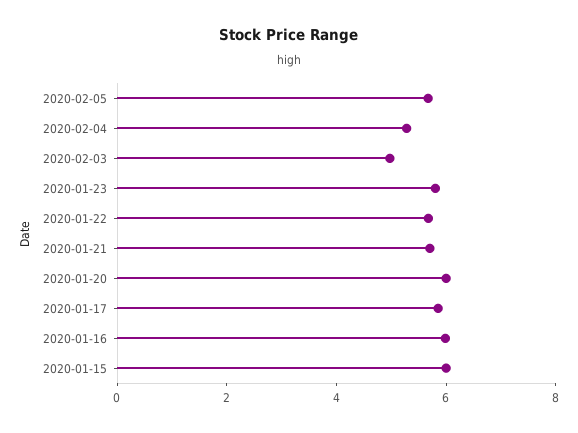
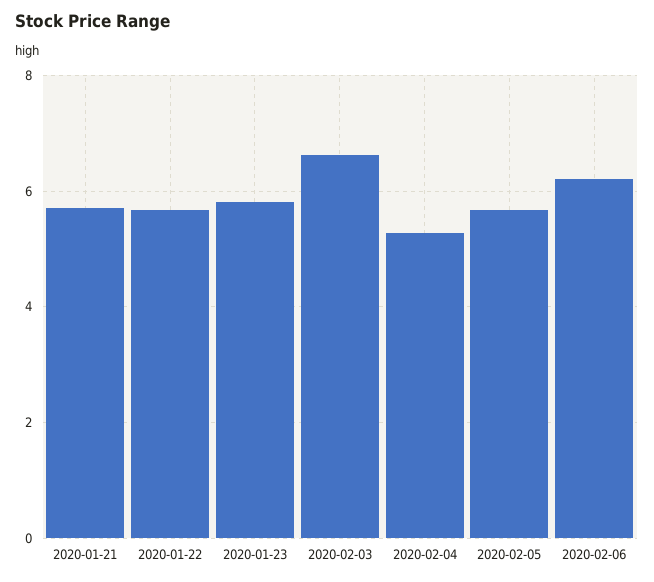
2020-02-03: 5 -> 6.6
2020-01-20: 6 -> none
2020-01-17: 6 -> none
2020-01-16: 6 -> none
2020-01-15: 6 -> none
2020-02-06: none -> 6.2

